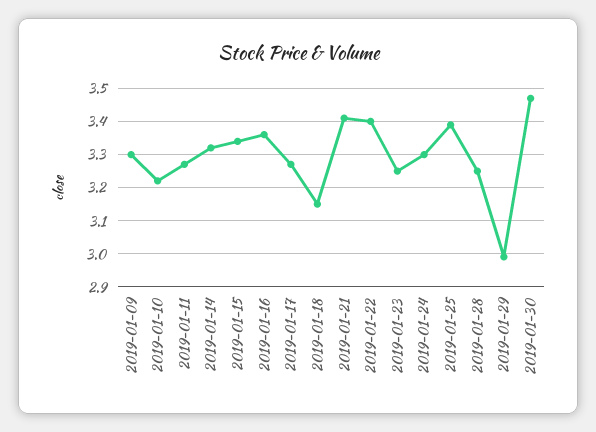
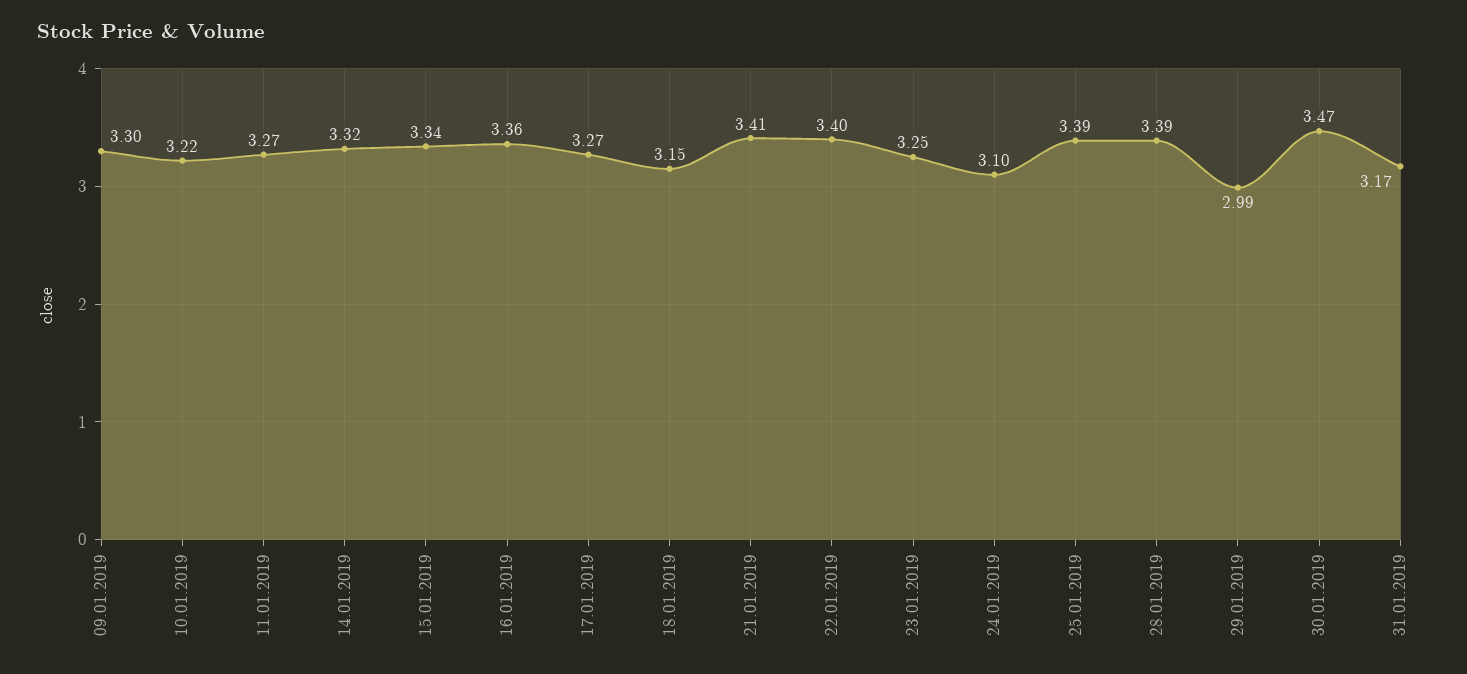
2019-01-24: 3.3 -> 3.1
2019-01-28: 3.25 -> 3.39
31.01.2019: none -> 3.17

